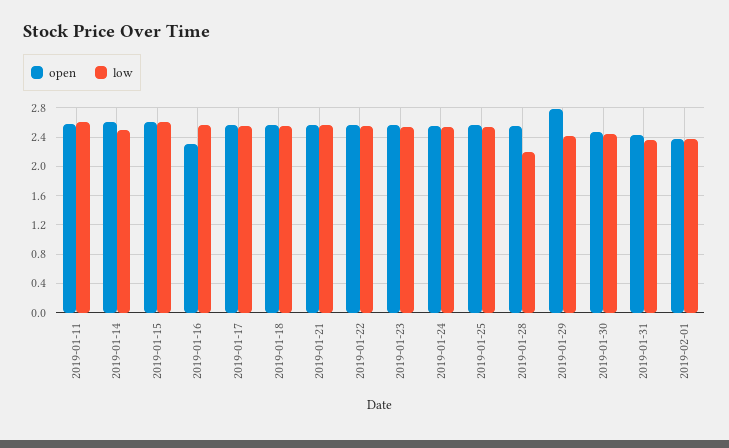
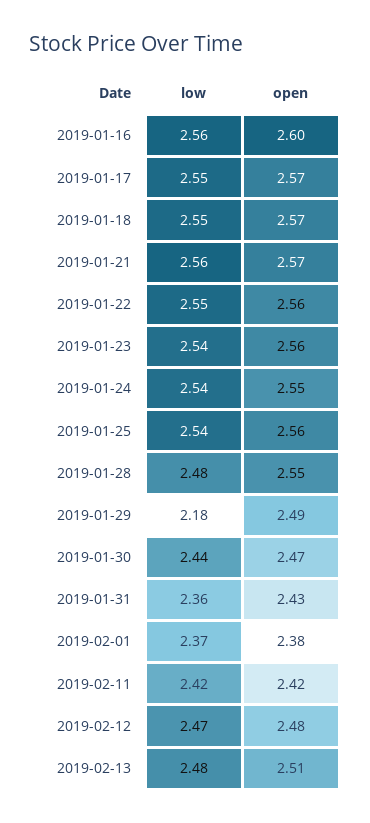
open, 2019-01-11: 2.6 -> none
low, 2019-01-11: 2.6 -> none
open, 2019-01-14: 2.6 -> none
low, 2019-01-14: 2.5 -> none
open, 2019-01-15: 2.6 -> none
low, 2019-01-15: 2.6 -> none
open, 2019-01-16: 2.3 -> 2.6
low, 2019-01-28: 2.2 -> 2.48
open, 2019-01-29: 2.8 -> 2.49
low, 2019-01-29: 2.4 -> 2.18
low, 2019-02-11: none -> 2.42
open, 2019-02-11: none -> 2.42
low, 2019-02-12: none -> 2.47
open, 2019-02-12: none -> 2.48
low, 2019-02-13: none -> 2.48
open, 2019-02-13: none -> 2.51

